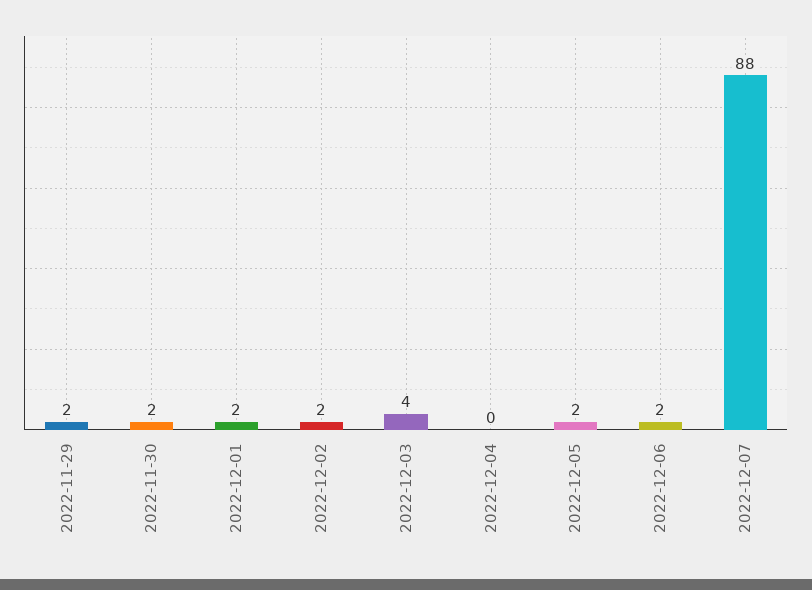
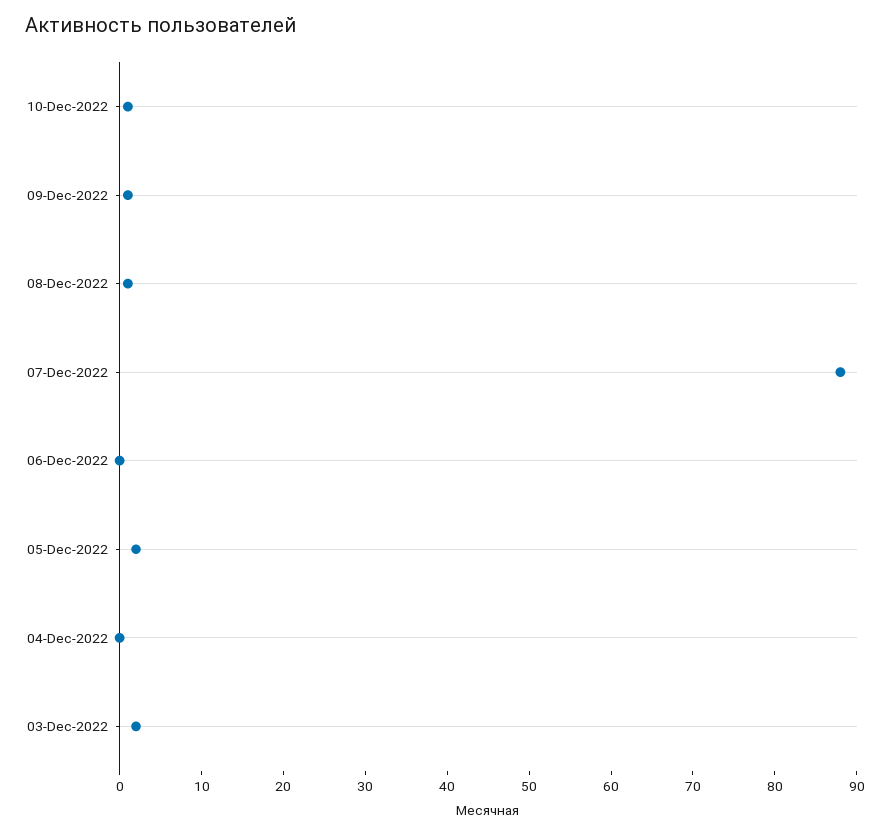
2022-11-29: 2 -> none
2022-11-30: 2 -> none
2022-12-01: 2 -> none
2022-12-02: 2 -> none
2022-12-03: 4 -> 2
2022-12-06: 2 -> 0
10-Dec-2022: none -> 1
09-Dec-2022: none -> 1
08-Dec-2022: none -> 1

